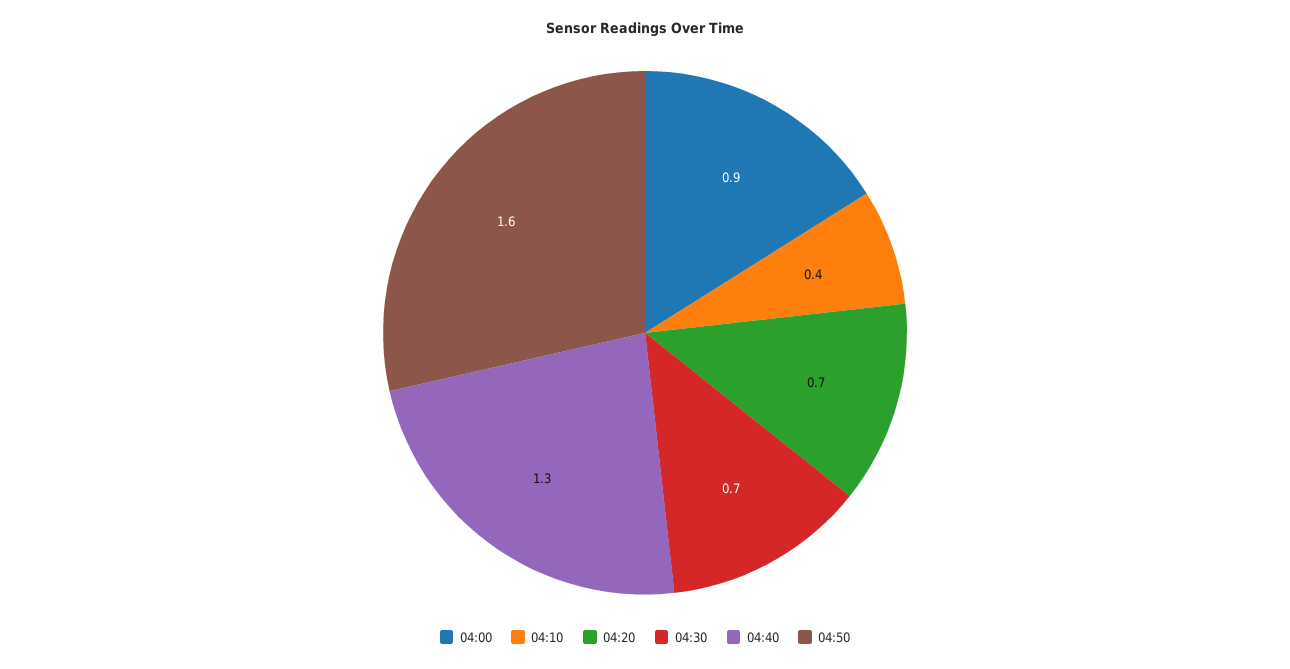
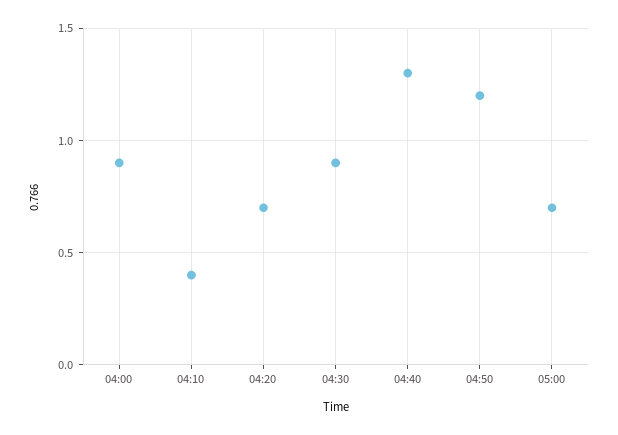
04:30: 0.7 -> 0.9
04:50: 1.6 -> 1.2
05:00: none -> 0.7

